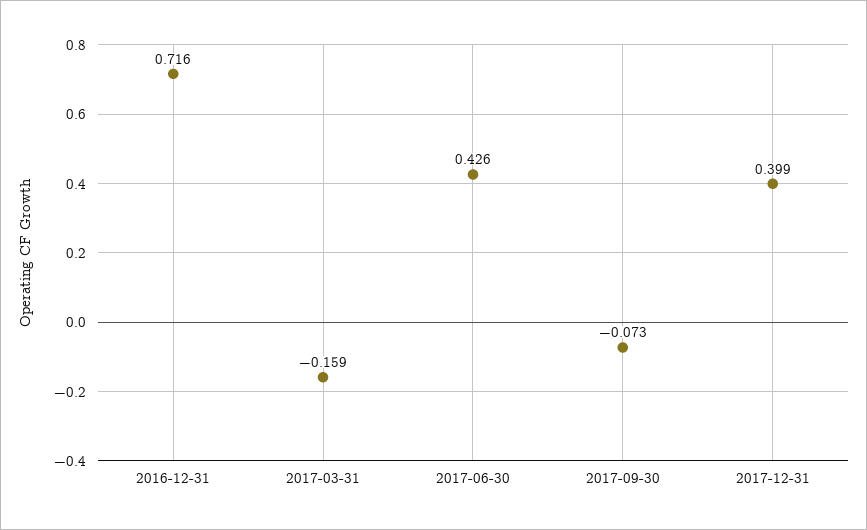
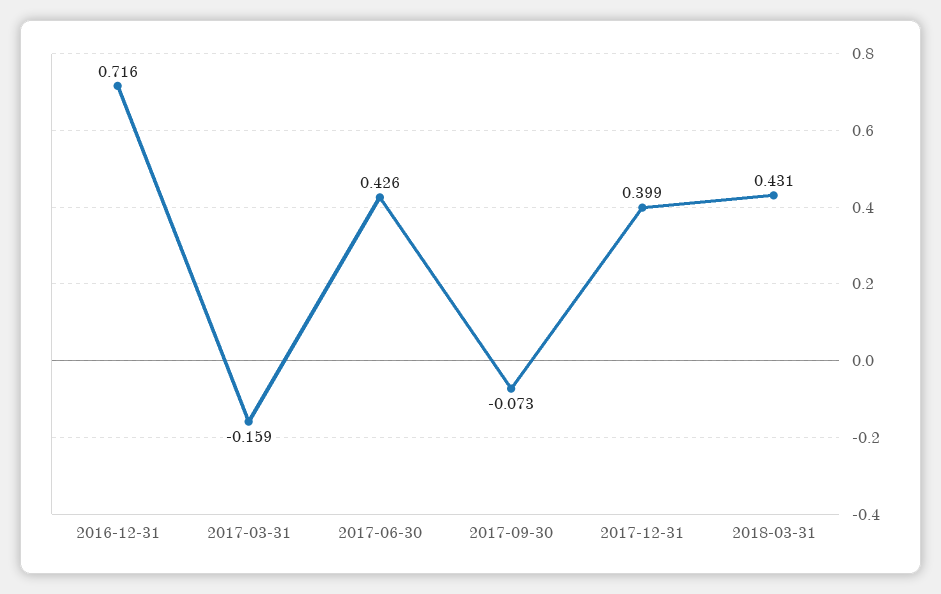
2018-03-31: none -> 0.431

